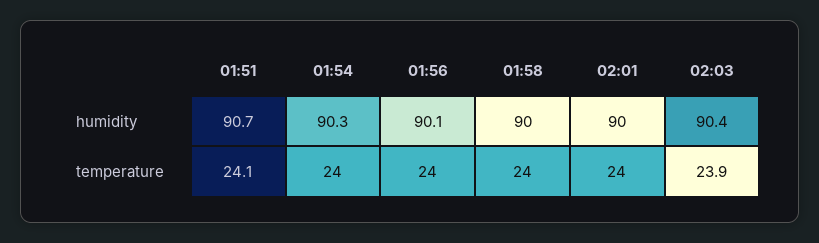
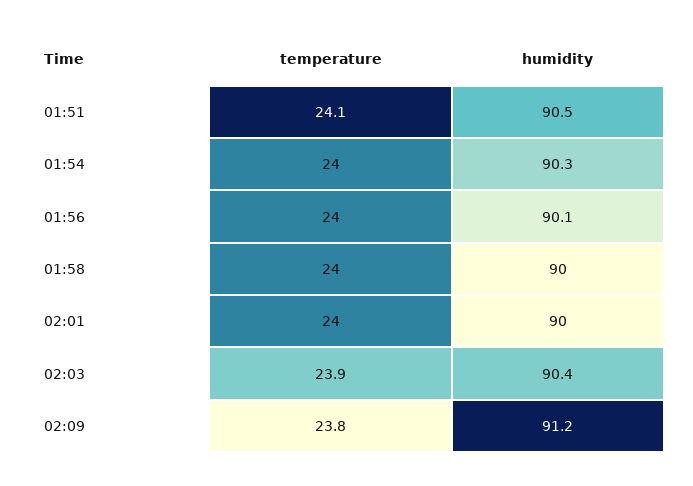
01:51, humidity: 90.7 -> 90.5
02:09, temperature: none -> 23.8
02:09, humidity: none -> 91.2

